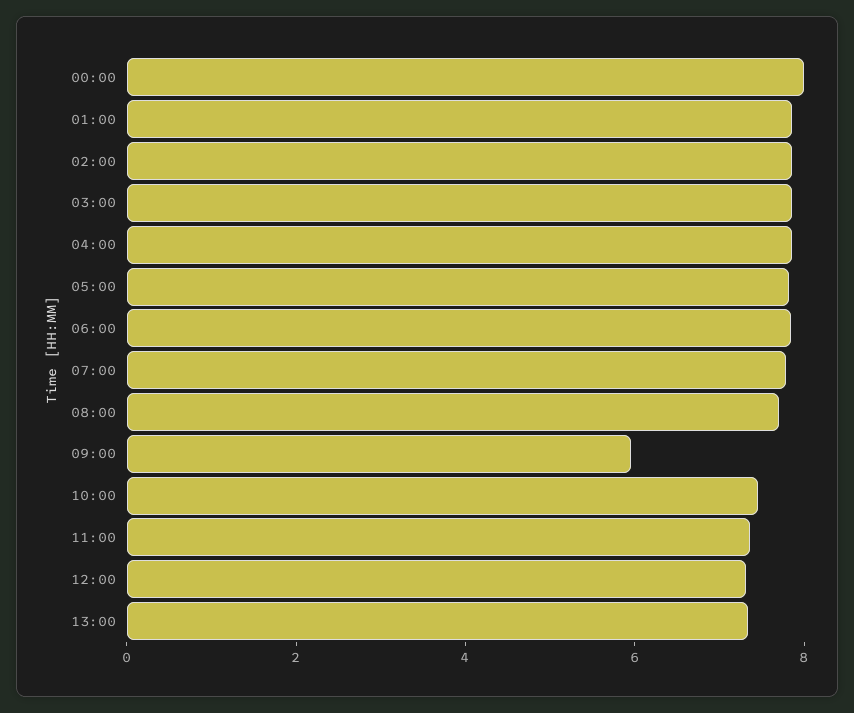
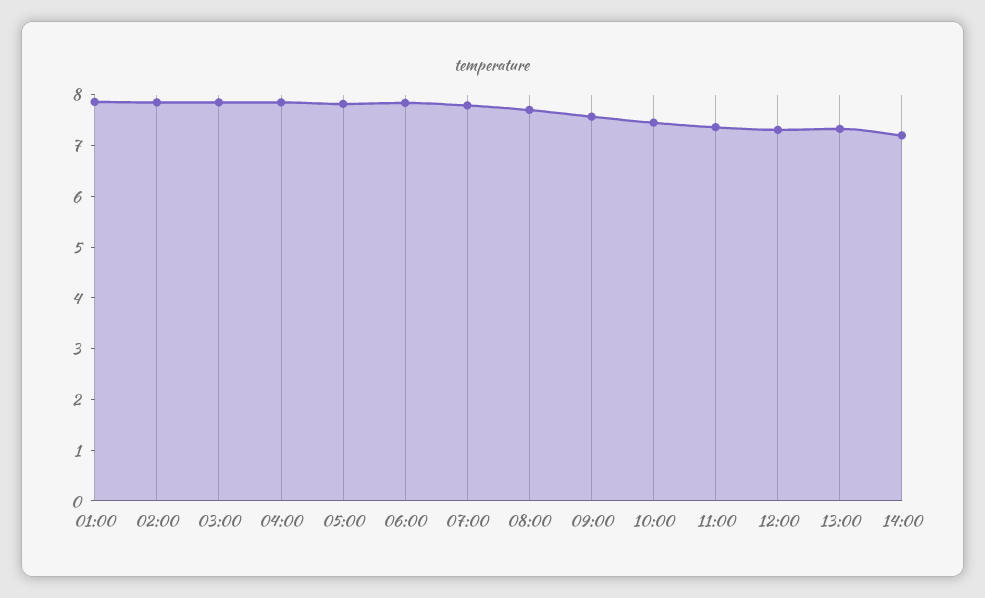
00:00: 8 -> none
09:00: 6 -> 7.6
14:00: none -> 7.2

